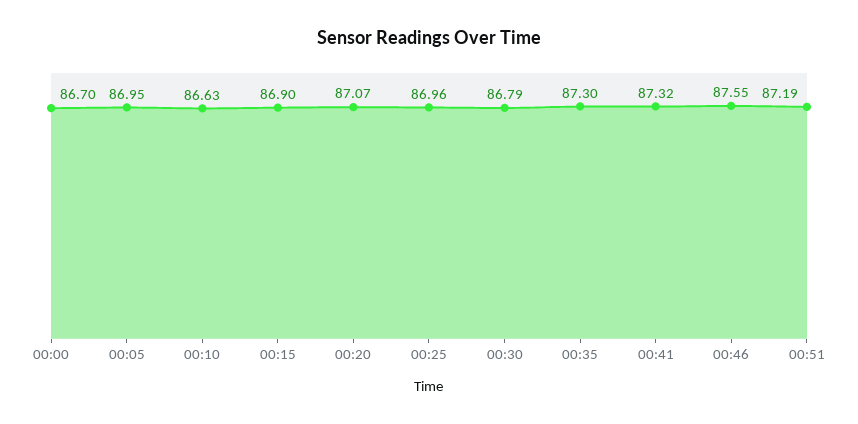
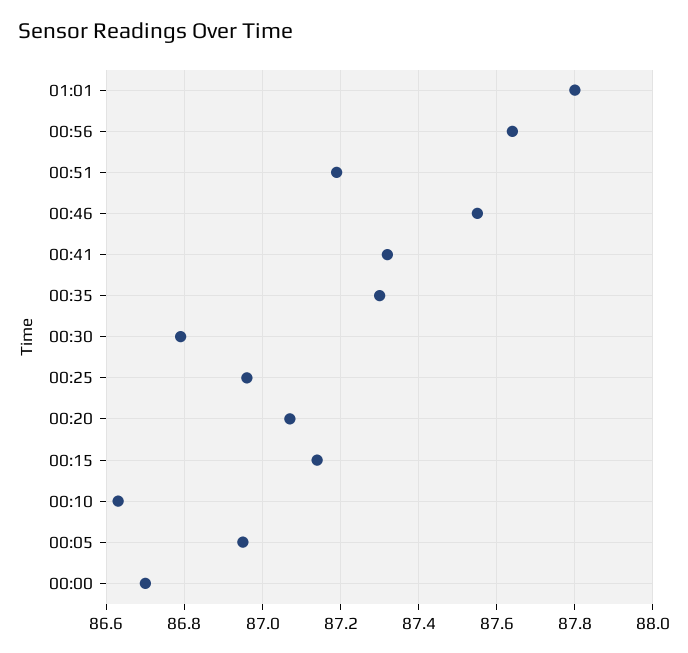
00:15: 86.9 -> 87.15
01:01: none -> 87.8
00:56: none -> 87.65

